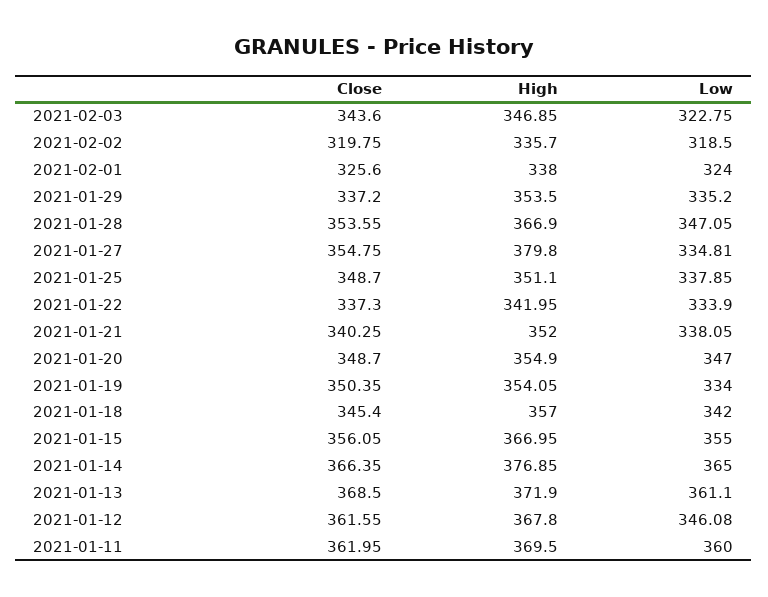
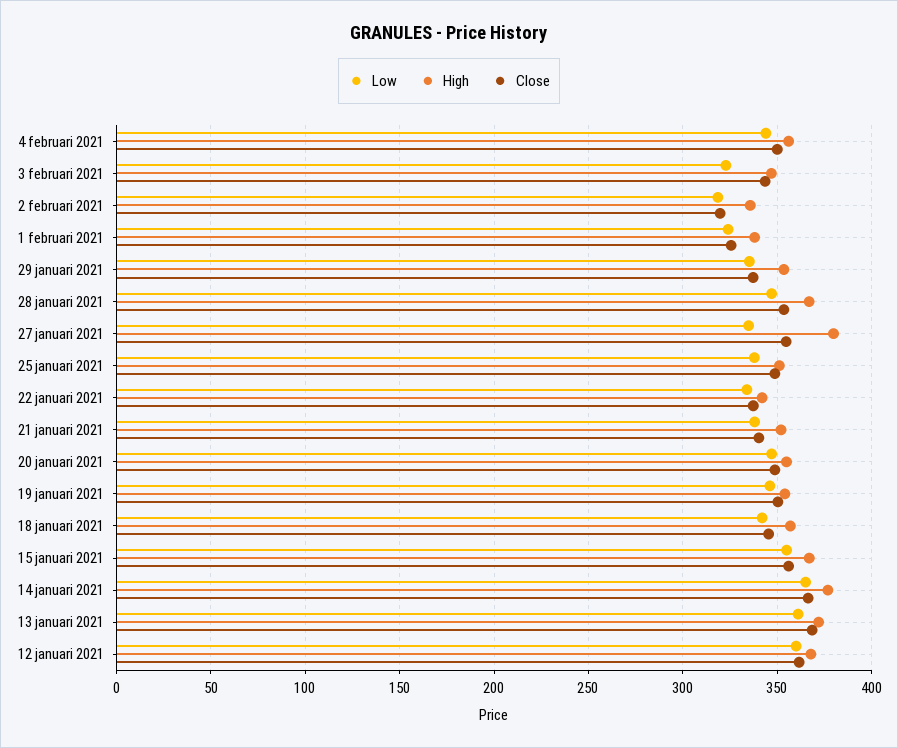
Low, 2021-01-19: 334 -> 345
Low, 2021-01-12: 346.08 -> 360
Close, 2021-01-11: 361.95 -> none
High, 2021-01-11: 369.5 -> none
Low, 2021-01-11: 360 -> none
Low, 4 februari 2021: none -> 345
High, 4 februari 2021: none -> 355
Close, 4 februari 2021: none -> 350

